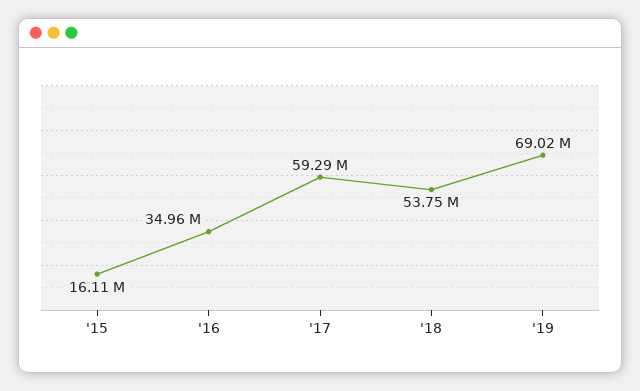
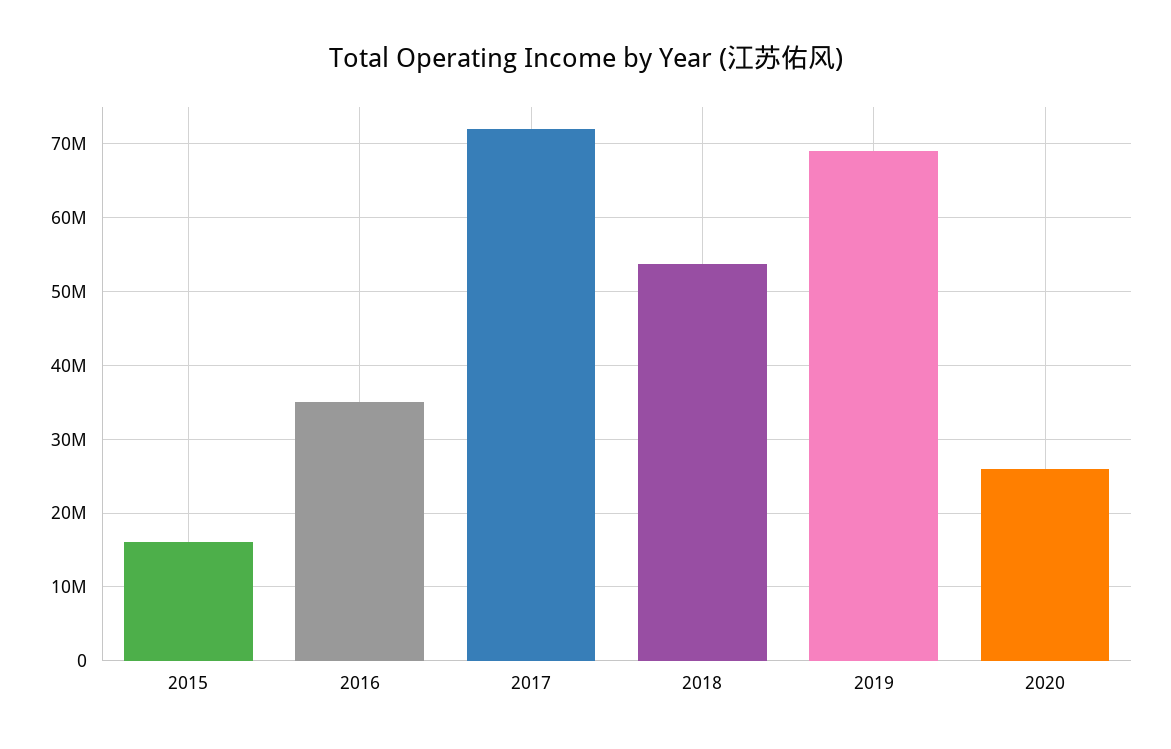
'17: 59290000 -> 72000000
2020: none -> 26000000

